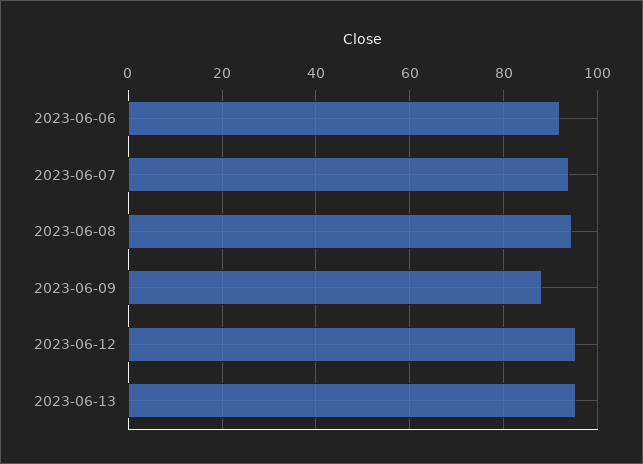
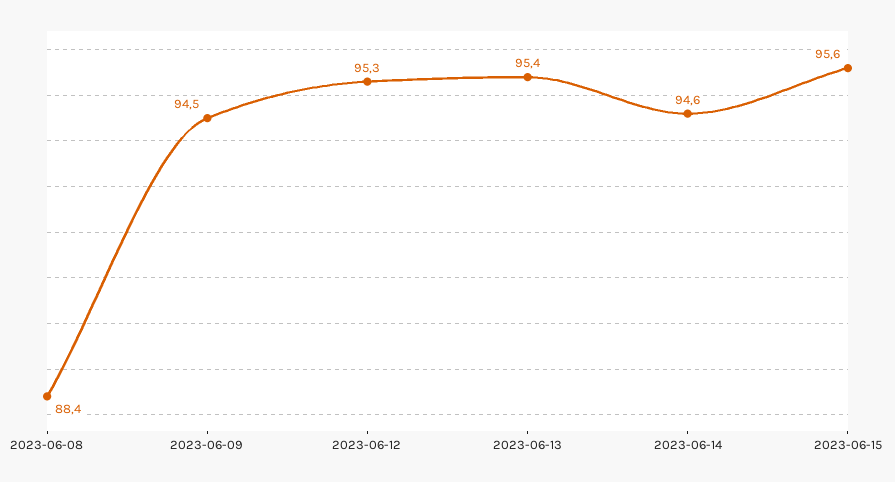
2023-06-06: 92 -> none
2023-06-07: 94 -> none
2023-06-08: 94 -> 88.4
2023-06-09: 88 -> 94.5
2023-06-14: none -> 94.6
2023-06-15: none -> 95.6

